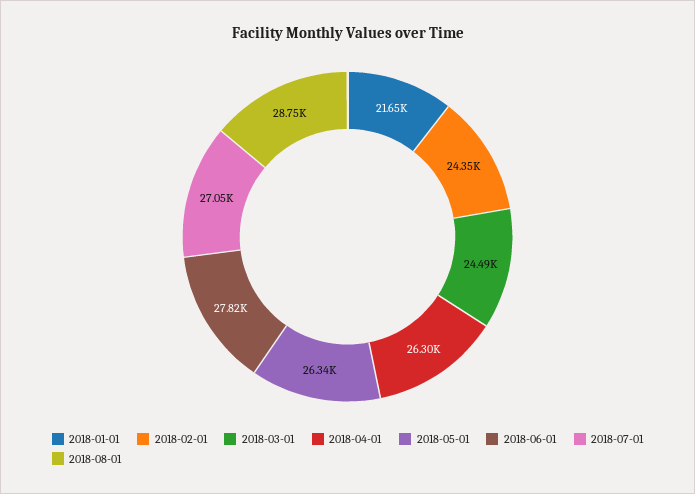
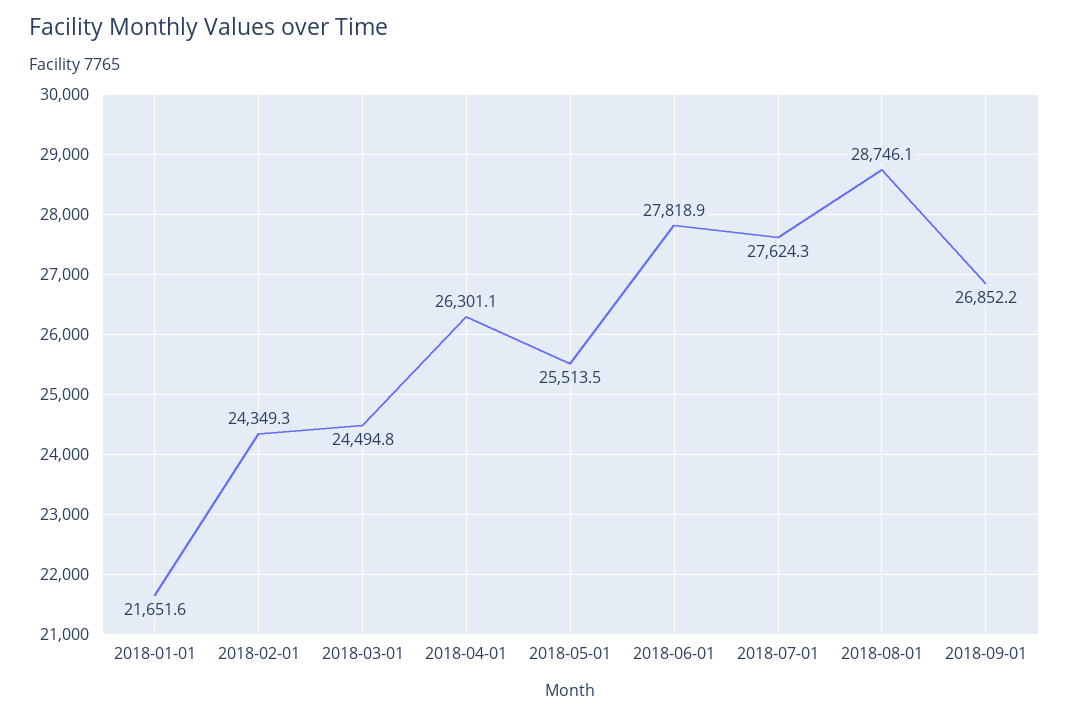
2018-05-01: 26340 -> 25513.5
2018-07-01: 27050 -> 27624.3
2018-09-01: none -> 26852.2

